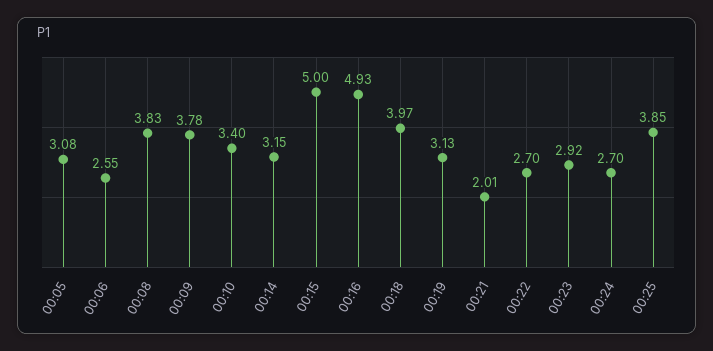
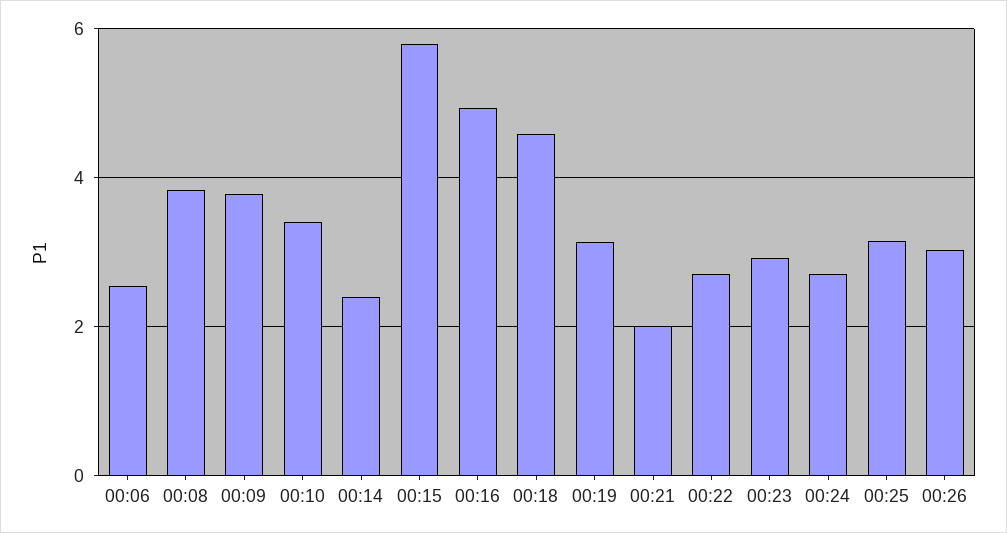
00:05: 3.08 -> none
00:14: 3.15 -> 2.4
00:15: 5 -> 5.8
00:18: 3.97 -> 4.6
00:25: 3.85 -> 3.2
00:26: none -> 3

